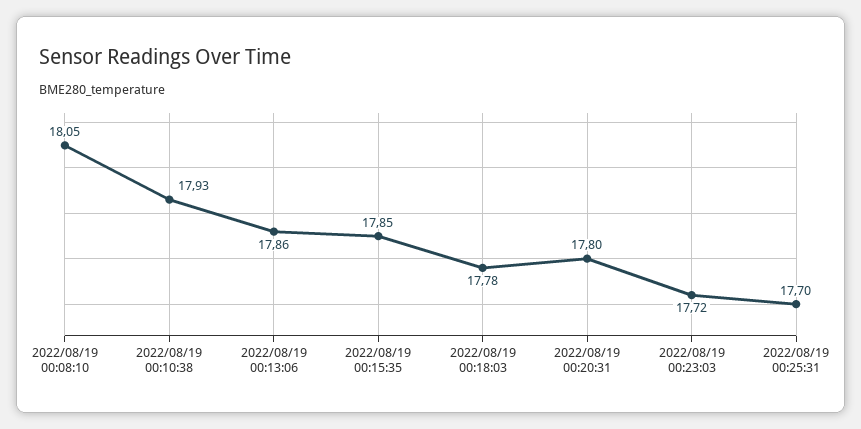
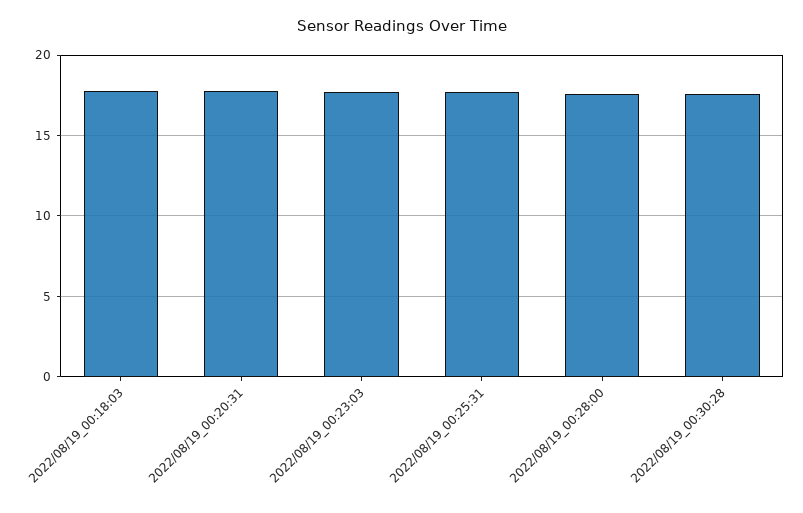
2022/08/19 00:08:10: 18.05 -> none
2022/08/19 00:10:38: 17.93 -> none
2022/08/19 00:13:06: 17.86 -> none
2022/08/19 00:15:35: 17.85 -> none
2022/08/19_00:28:00: none -> 17.5
2022/08/19_00:30:28: none -> 17.5

